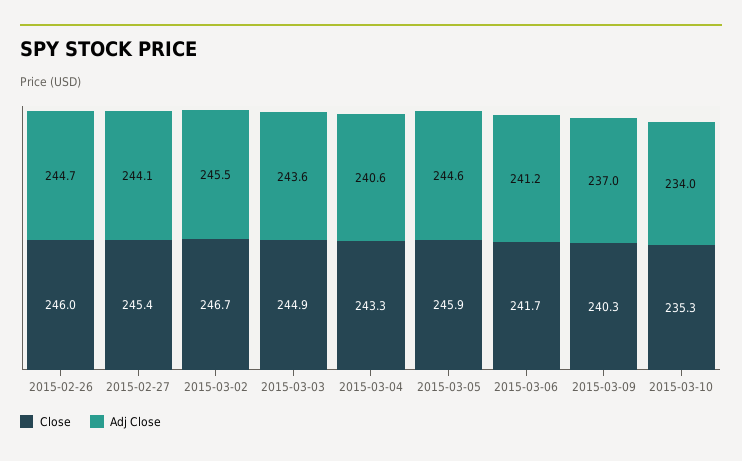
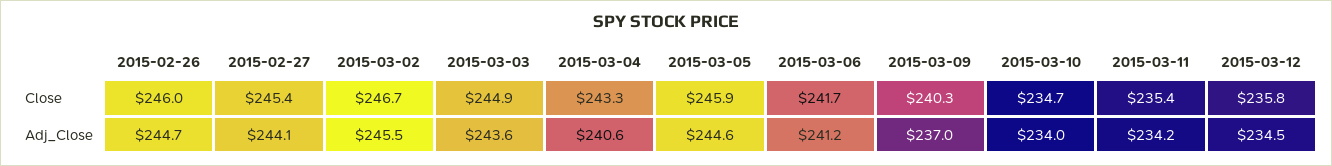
Close, 2015-03-10: 235.3 -> 234.7
Close, 2015-03-11: none -> 235.4
Close, 2015-03-12: none -> 235.8
Adj Close, 2015-03-11: none -> 234.2
Adj Close, 2015-03-12: none -> 234.5

